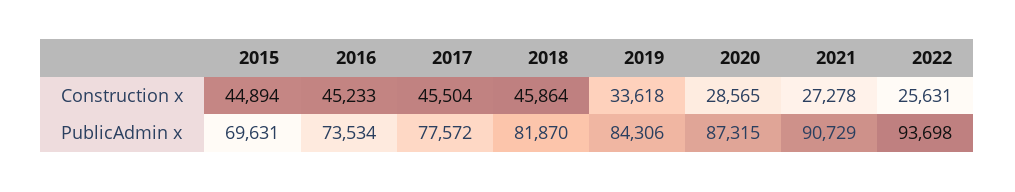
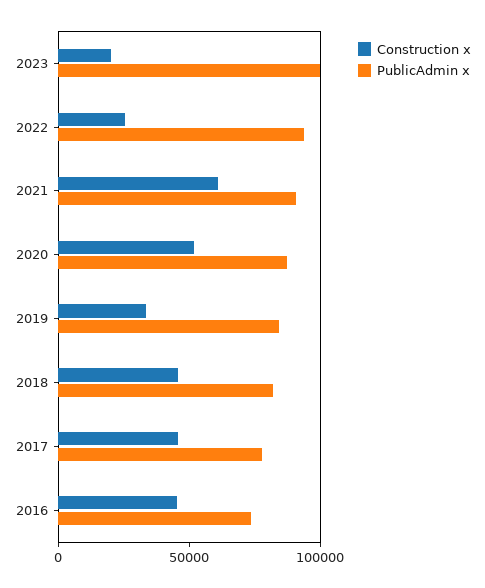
Construction x, 2015: 44894 -> none
Construction x, 2020: 28565 -> 50000
Construction x, 2021: 27278 -> 60000
PublicAdmin x, 2015: 69631 -> none
Construction x, 2023: none -> 20000
PublicAdmin x, 2023: none -> 100000

